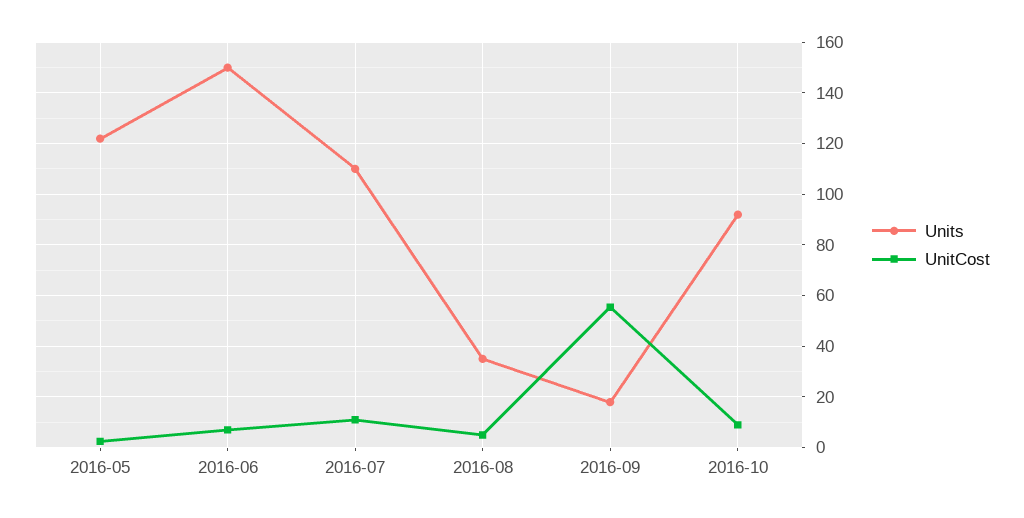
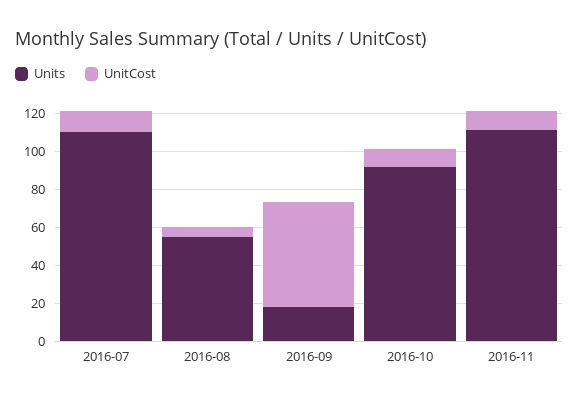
Units, 2016-05: 122.5 -> none
UnitCost, 2016-05: 2.5 -> none
Units, 2016-06: 150 -> none
UnitCost, 2016-06: 7.5 -> none
Units, 2016-08: 35 -> 55
Units, 2016-11: none -> 110
UnitCost, 2016-11: none -> 10

